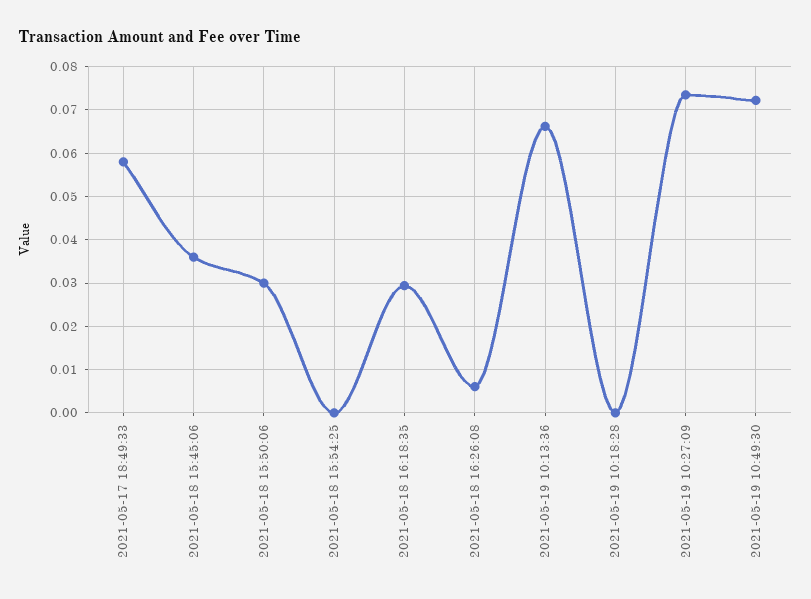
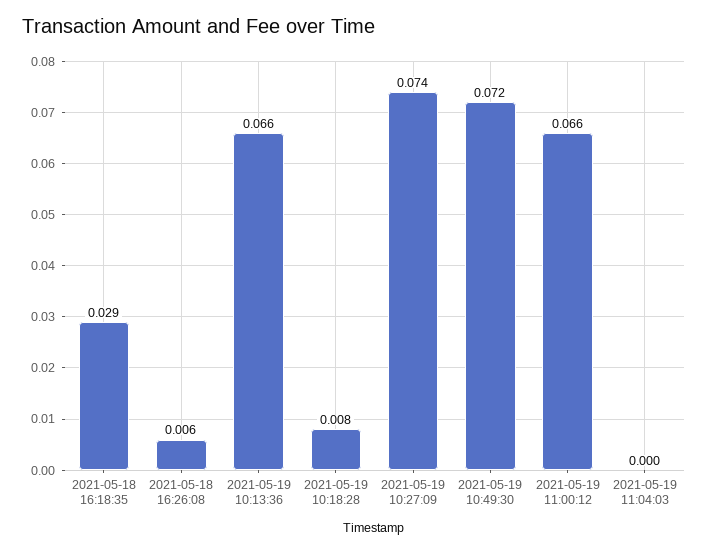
2021-05-17 18:49:33: 0.058 -> none
2021-05-18 15:45:06: 0.036 -> none
2021-05-18 15:50:06: 0.03 -> none
2021-05-18 15:54:25: 0 -> none
2021-05-19 10:18:28: 0 -> 0.008
2021-05-19 11:00:12: none -> 0.066
2021-05-19 11:04:03: none -> 0

